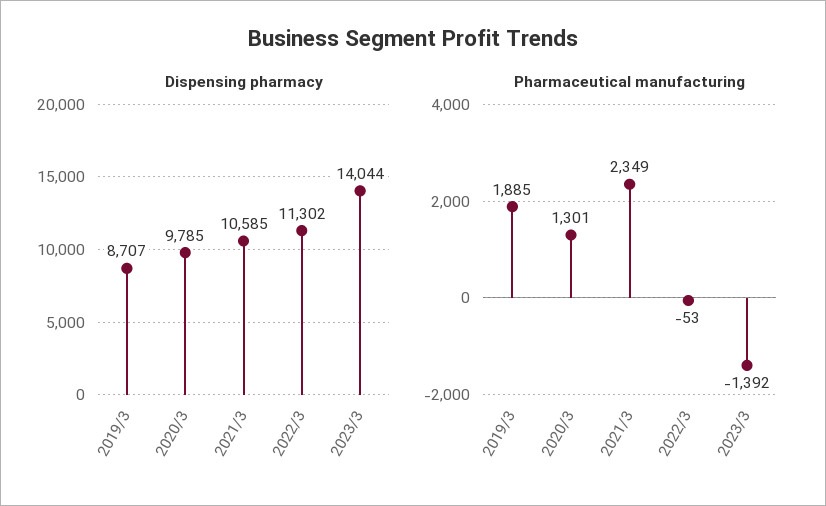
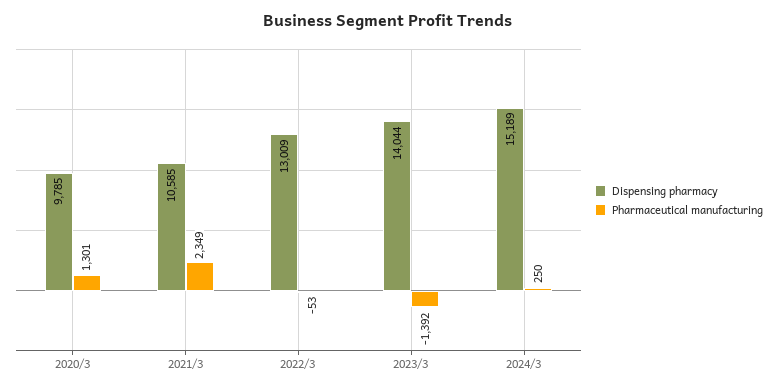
Dispensing pharmacy, 2019/3: 8707 -> none
Dispensing pharmacy, 2022/3: 11302 -> 13009
Pharmaceutical manufacturing, 2019/3: 1885 -> none
Dispensing pharmacy, 2024/3: none -> 15189
Pharmaceutical manufacturing, 2024/3: none -> 250

